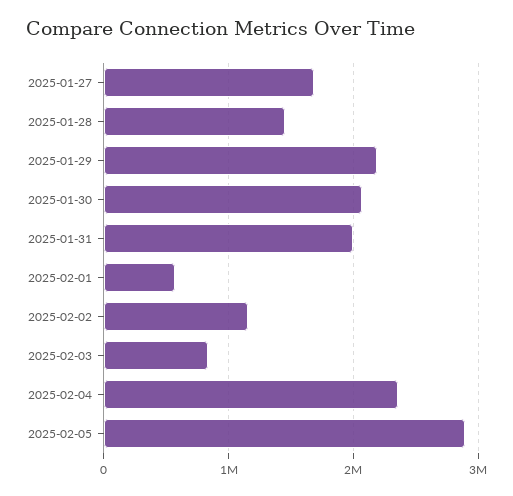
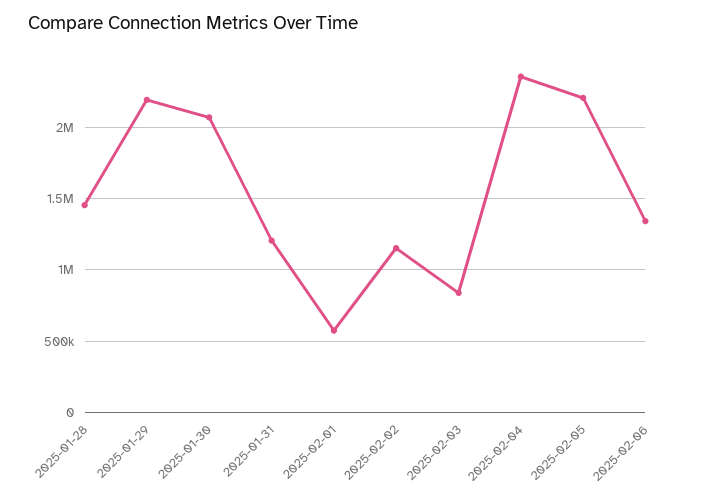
2025-01-27: 1700000 -> none
2025-01-31: 2000000 -> 1200000
2025-02-05: 2900000 -> 2200000
2025-02-06: none -> 1350000

